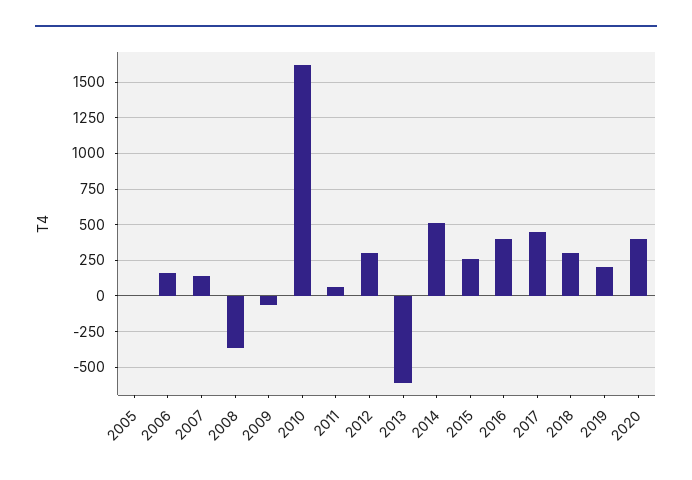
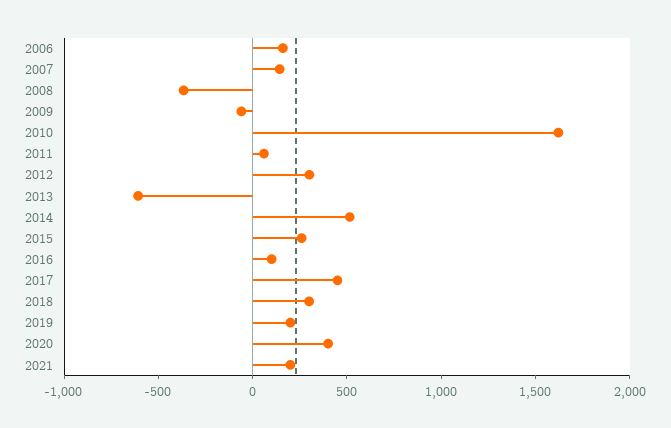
2005: 0 -> none
2016: 400 -> 100
2021: none -> 200

